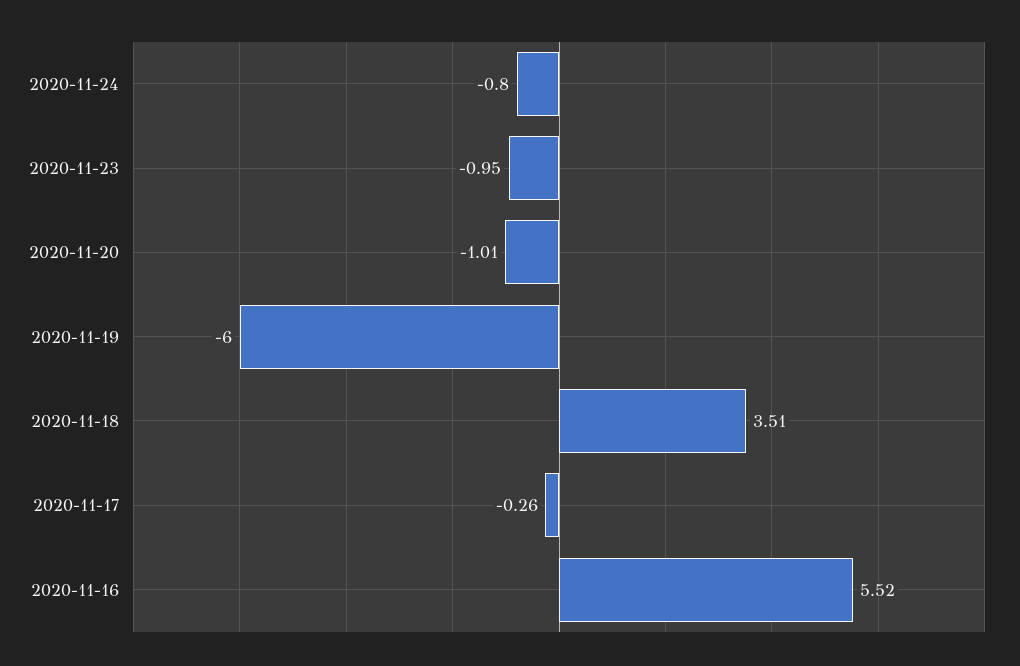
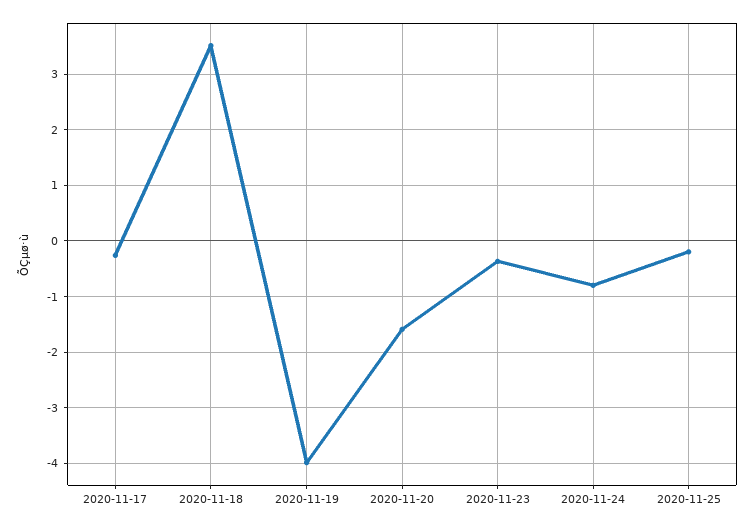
2020-11-23: -0.95 -> -0.4
2020-11-20: -1.01 -> -1.6
2020-11-19: -6 -> -4
2020-11-16: 5.52 -> none
2020-11-25: none -> -0.2

